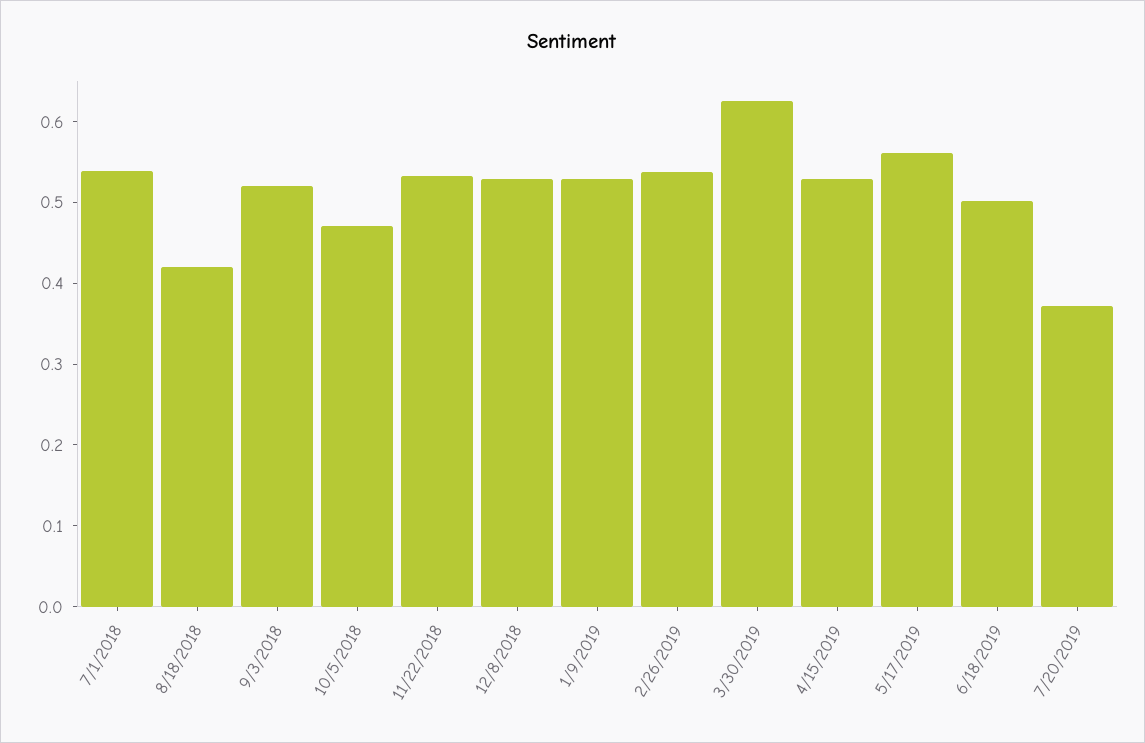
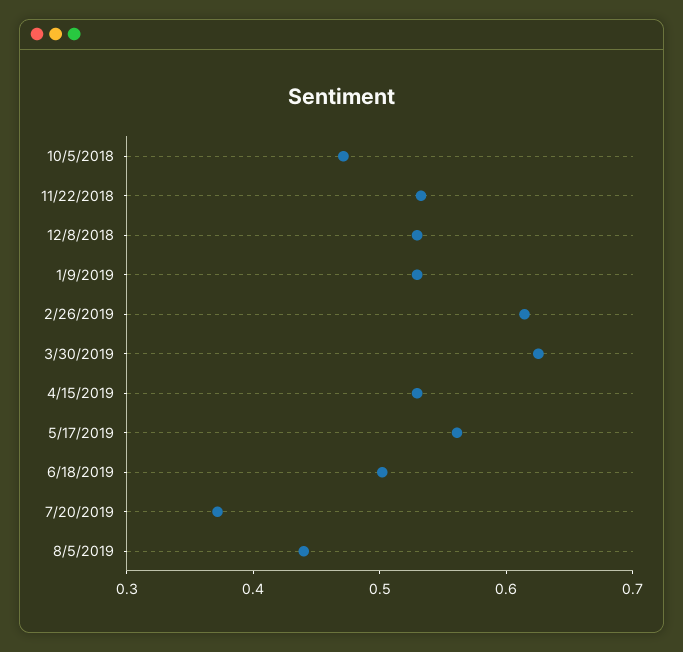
7/1/2018: 0.54 -> none
8/18/2018: 0.42 -> none
9/3/2018: 0.52 -> none
2/26/2019: 0.54 -> 0.62
8/5/2019: none -> 0.44

